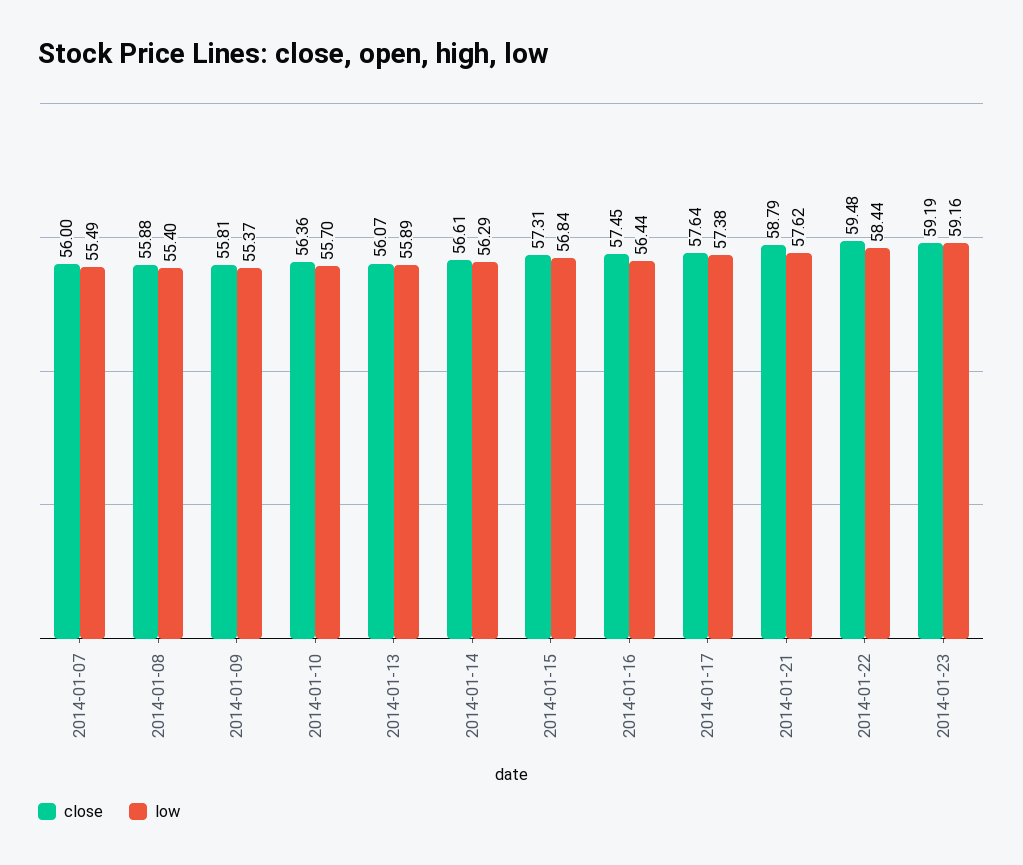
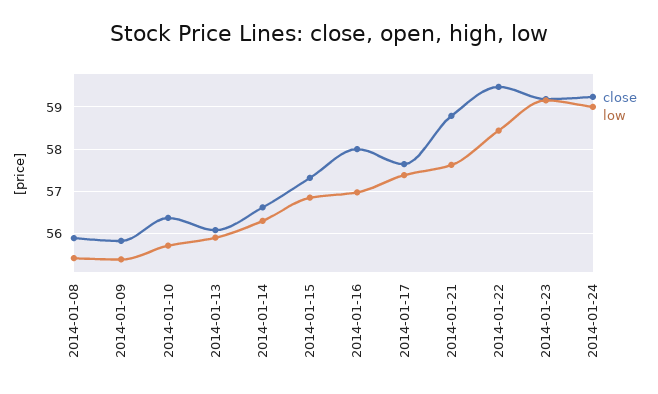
close, 2014-01-07: 56 -> none
low, 2014-01-07: 55.49 -> none
close, 2014-01-16: 57.45 -> 58
low, 2014-01-16: 56.44 -> 57
close, 2014-01-24: none -> 59.2
low, 2014-01-24: none -> 59

